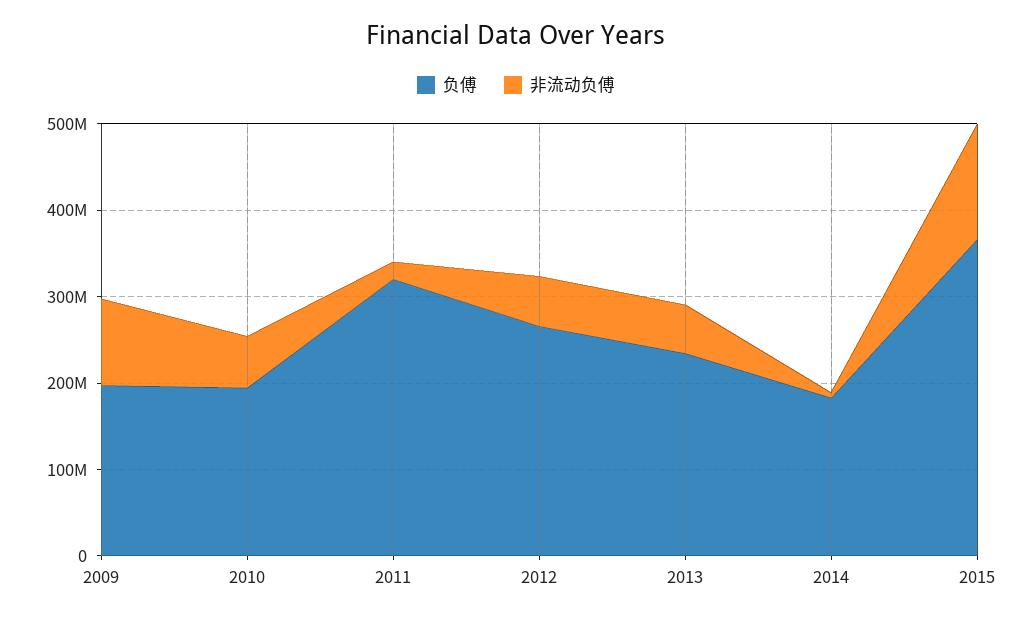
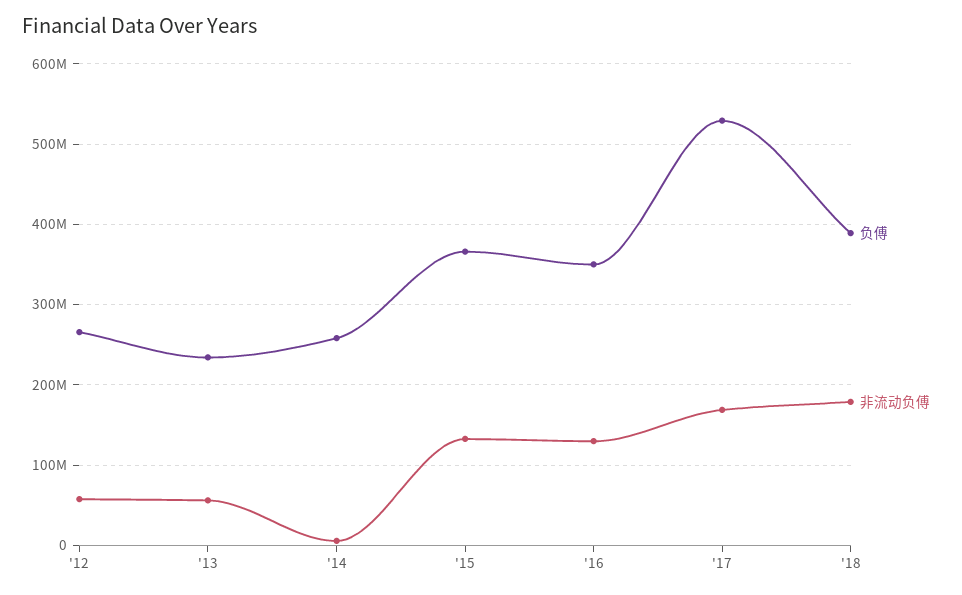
负傅, 2009: 200000000 -> none
非流动负傅, 2009: 100000000 -> none
负傅, 2010: 200000000 -> none
非流动负傅, 2010: 60000000 -> none
负傅, 2011: 320000000 -> none
非流动负傅, 2011: 20000000 -> none
负傅, 2014: 180000000 -> 260000000
负傅, '16: none -> 350000000
非流动负傅, '16: none -> 130000000
负傅, '17: none -> 530000000
非流动负傅, '17: none -> 170000000
负傅, '18: none -> 390000000
非流动负傅, '18: none -> 180000000

